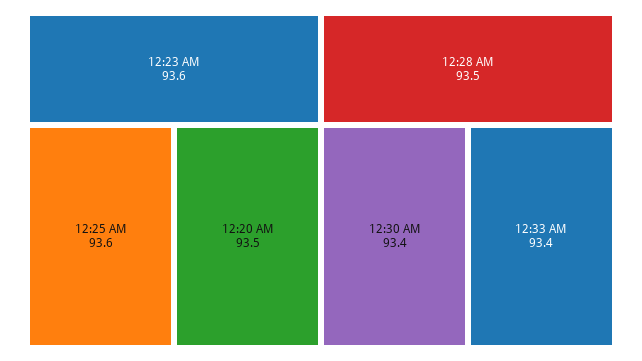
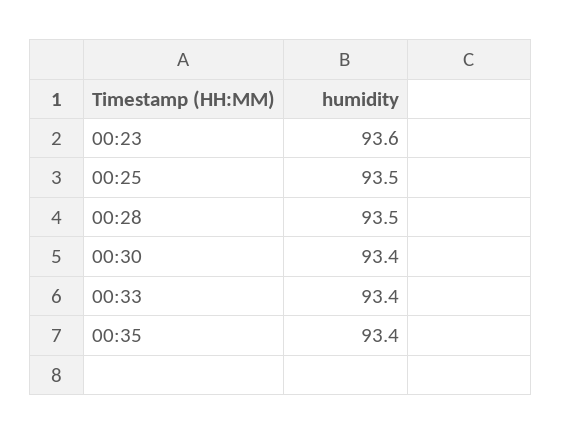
12:25 AM: 93.6 -> 93.5
12:20 AM: 93.5 -> none
00:35: none -> 93.4

